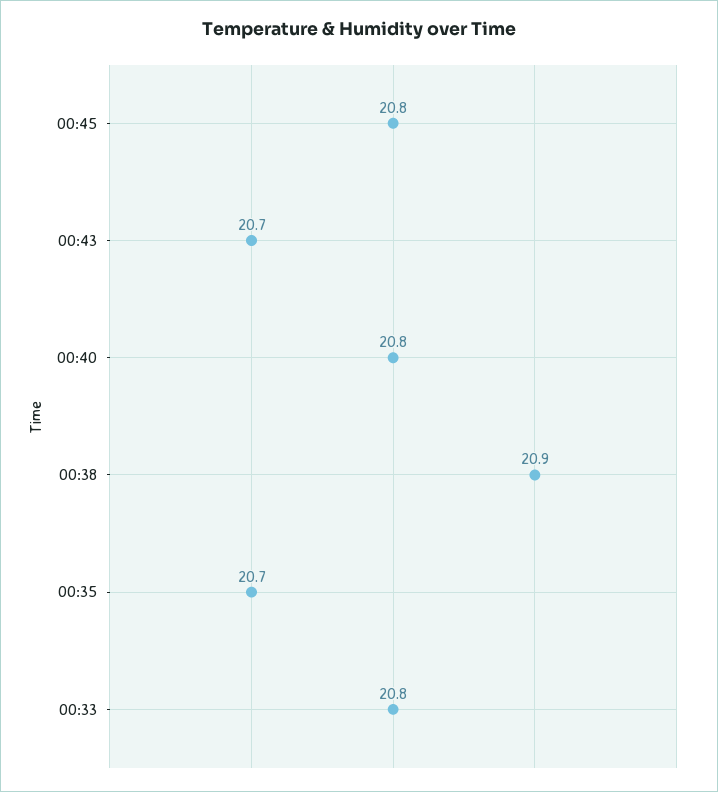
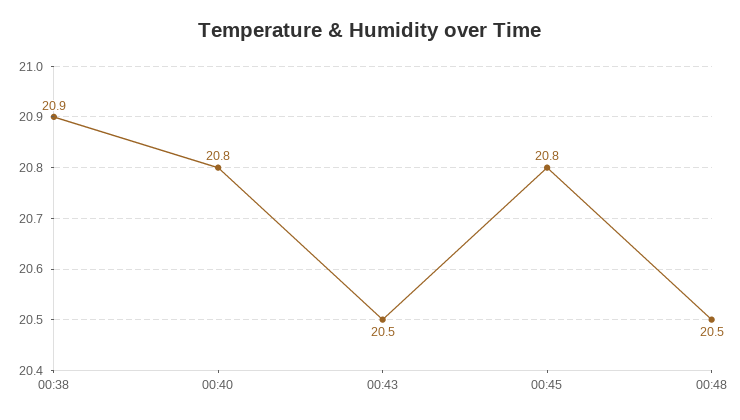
00:43: 20.7 -> 20.5
00:35: 20.7 -> none
00:33: 20.8 -> none
00:48: none -> 20.5

